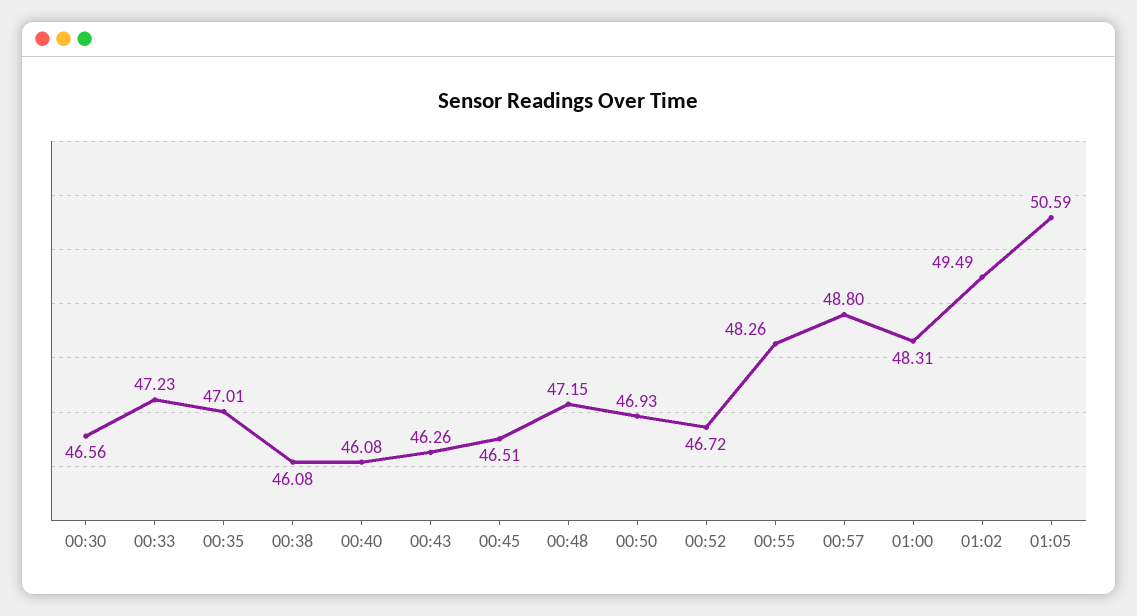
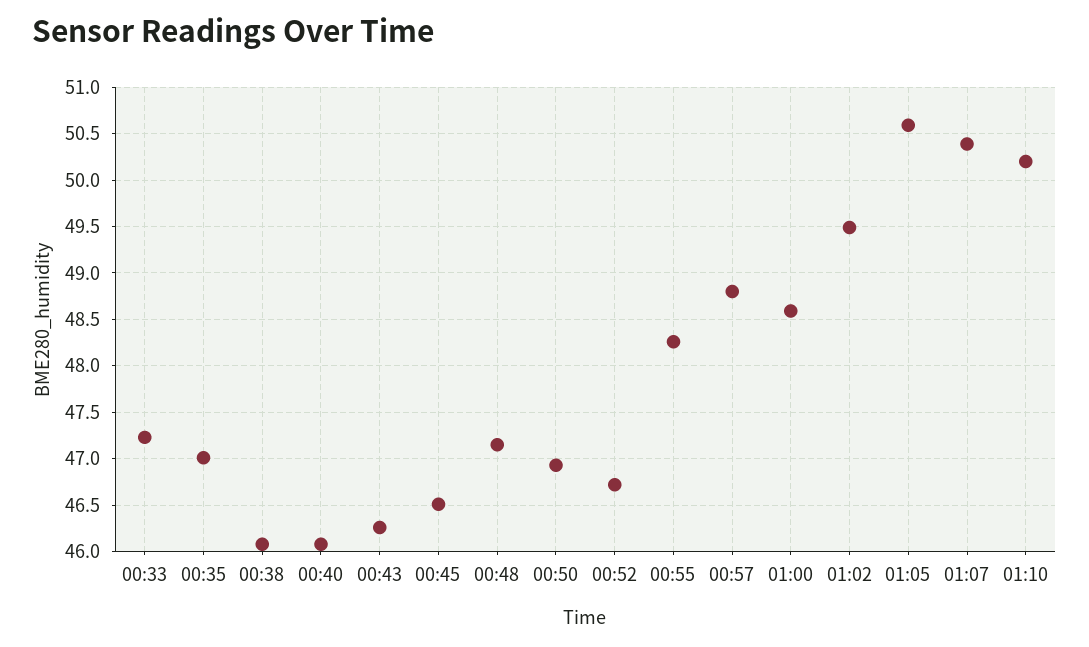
00:30: 46.56 -> none
01:00: 48.31 -> 48.6
01:07: none -> 50.4
01:10: none -> 50.2

